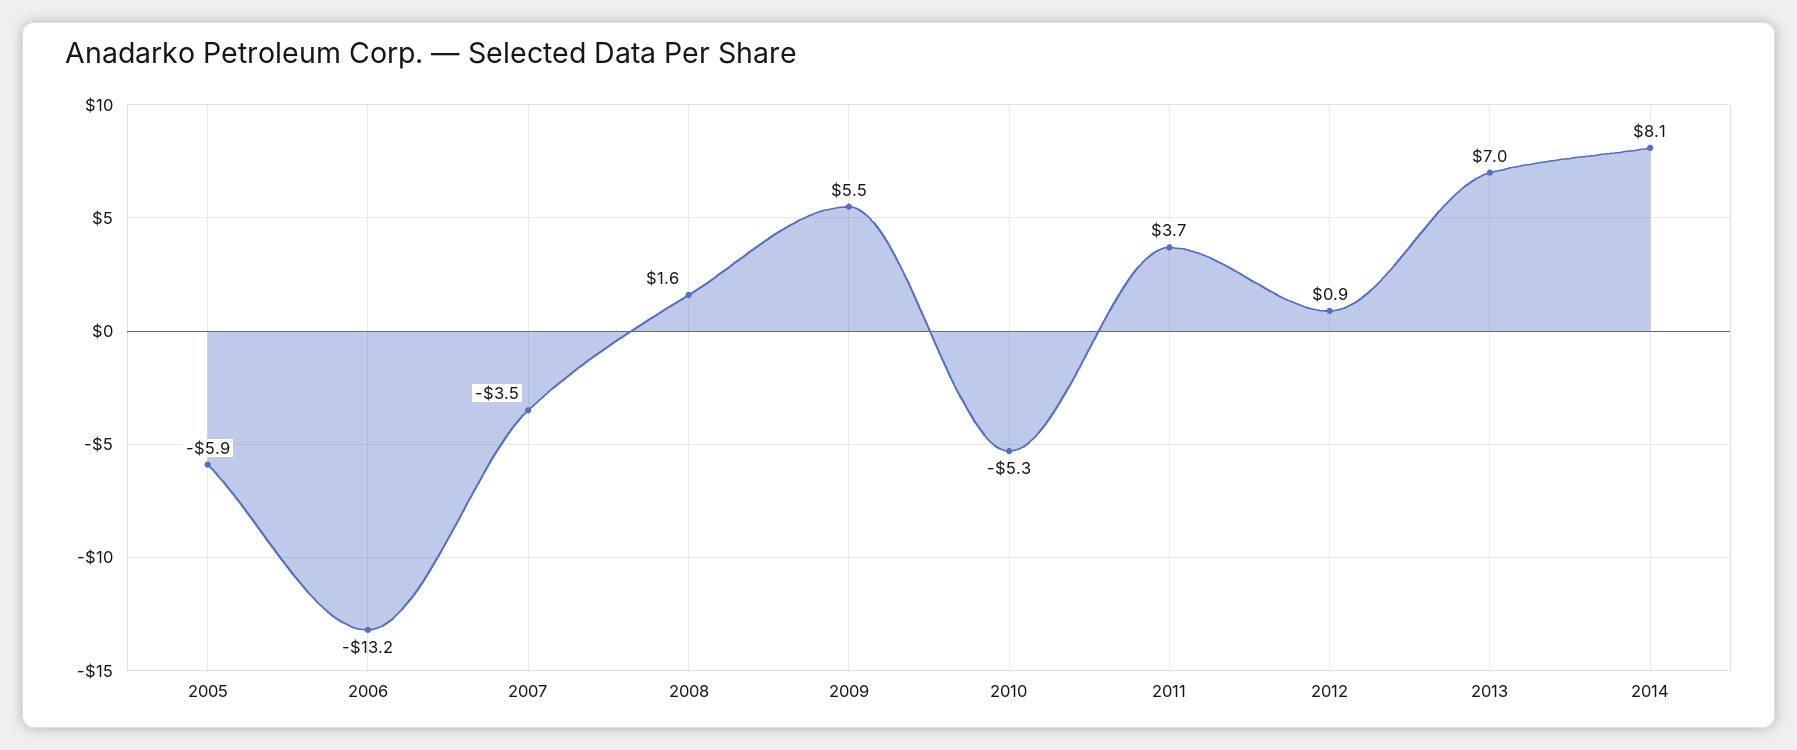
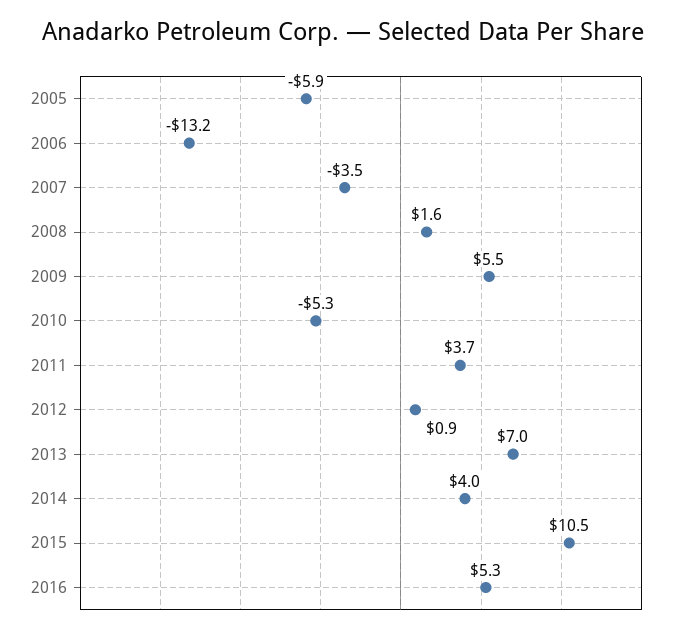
2014: 8.1 -> 4
2015: none -> 10.5
2016: none -> 5.3

